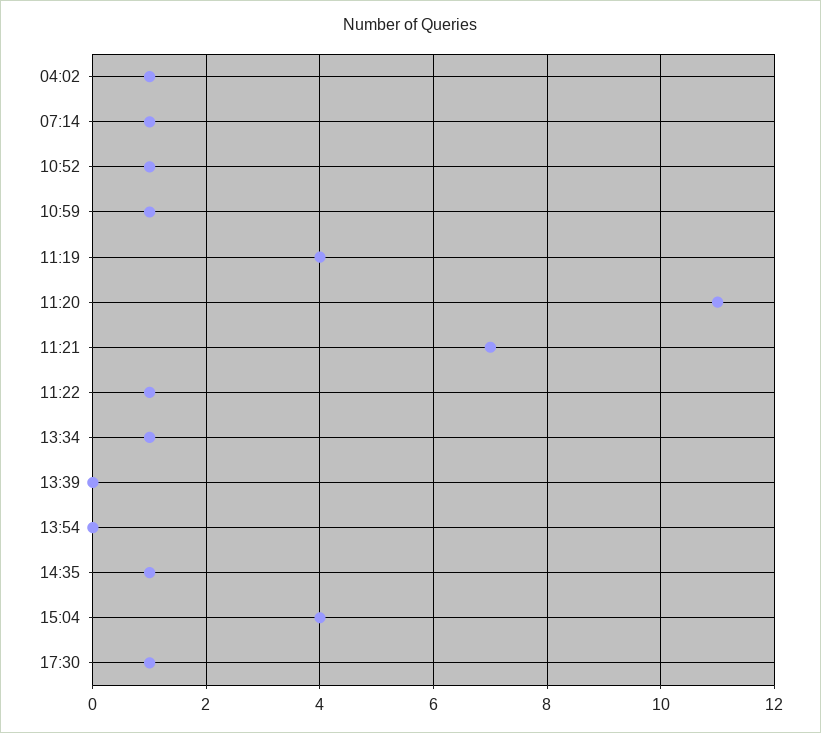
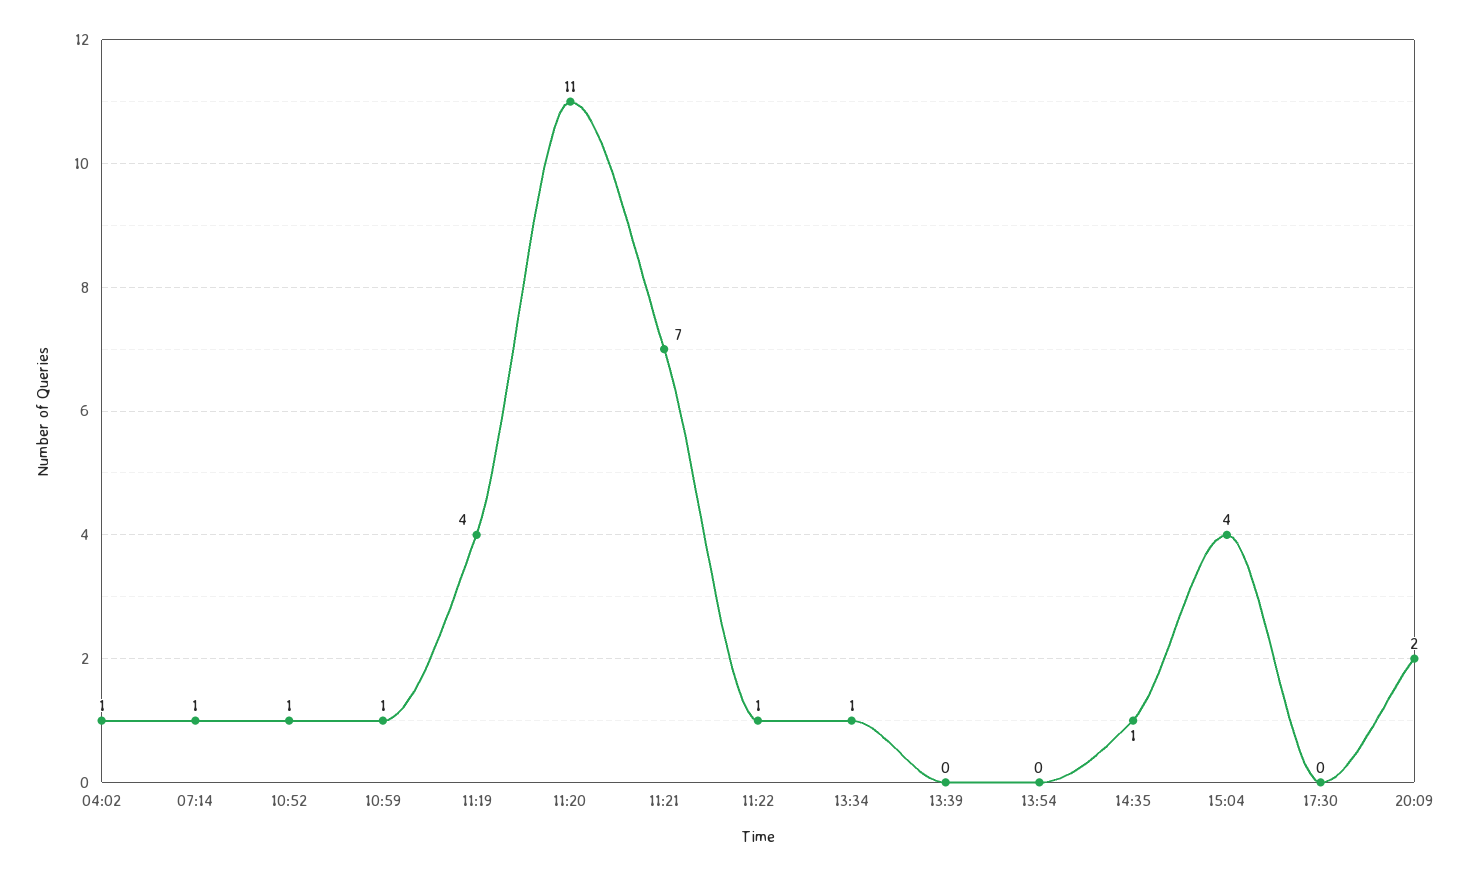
17:30: 1 -> 0
20:09: none -> 2

